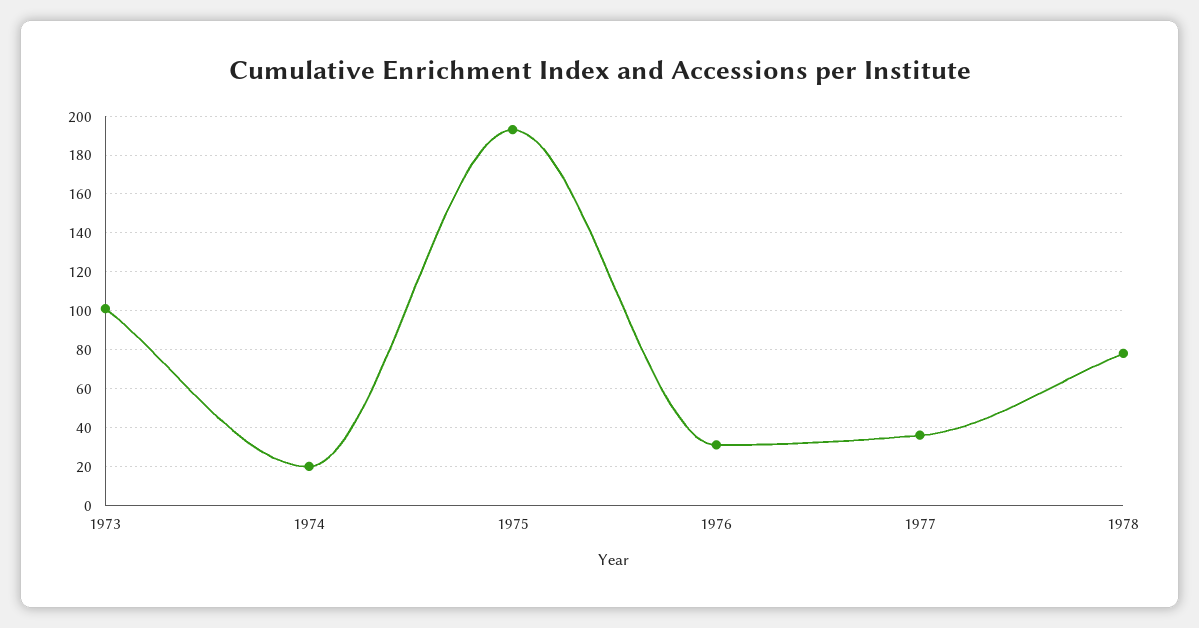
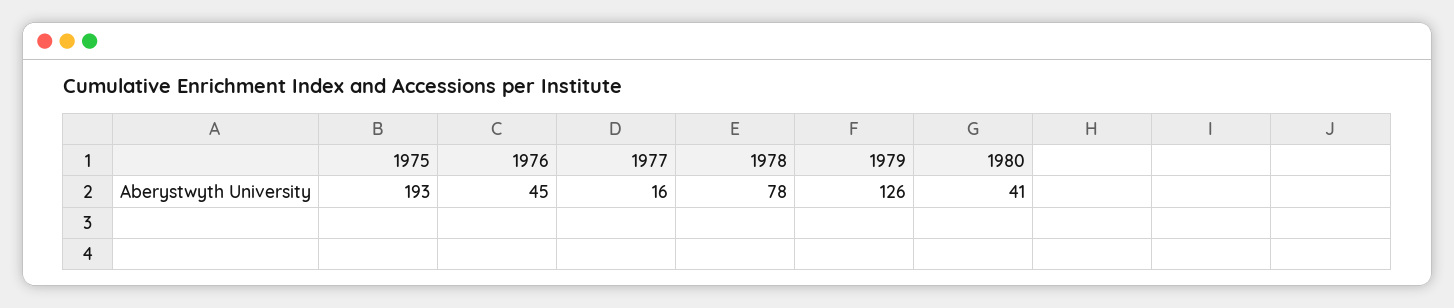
1973: 100 -> none
1974: 20 -> none
1976: 30 -> 45
1977: 35 -> 16
1979: none -> 126
1980: none -> 41

